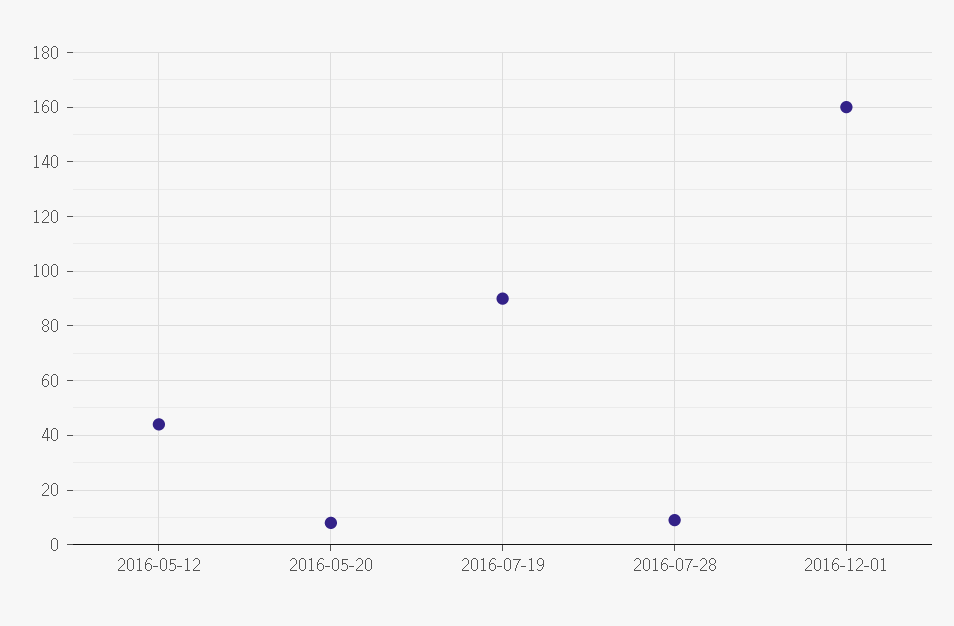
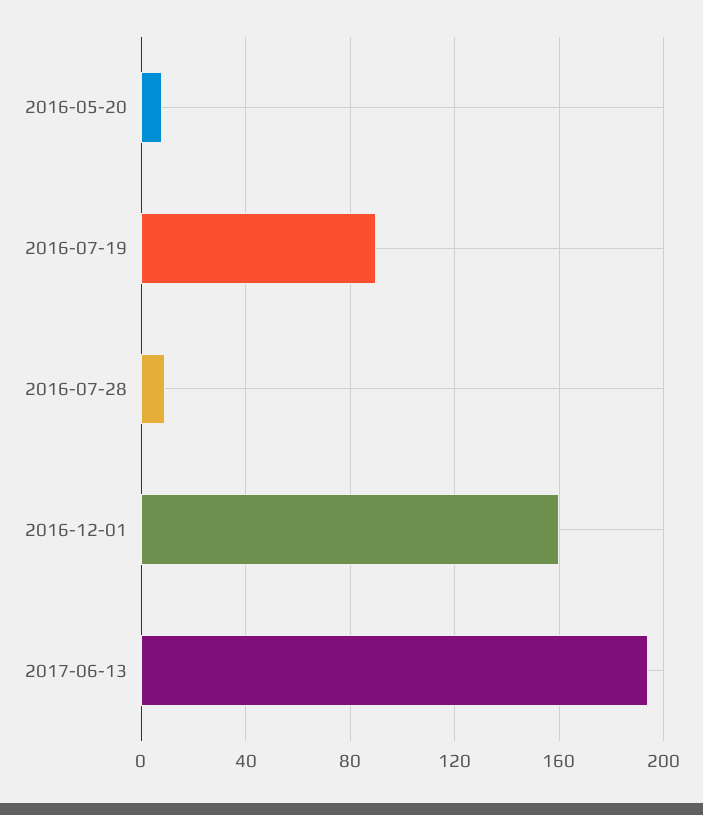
2016-05-12: 45 -> none
2017-06-13: none -> 195

